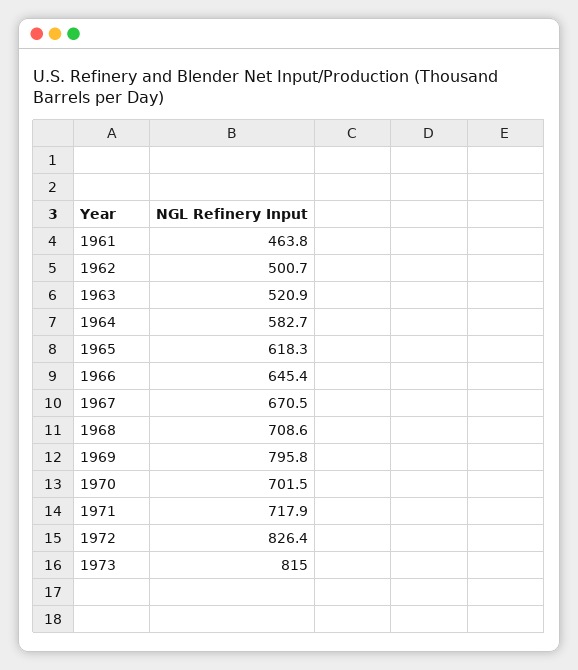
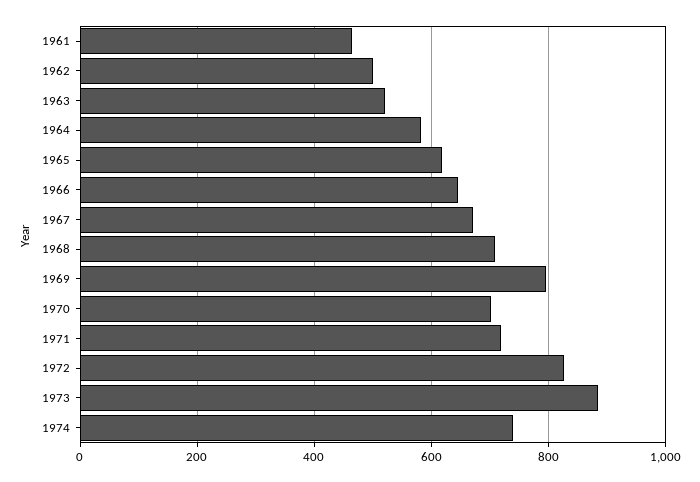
1973: 815 -> 880
1974: none -> 740

